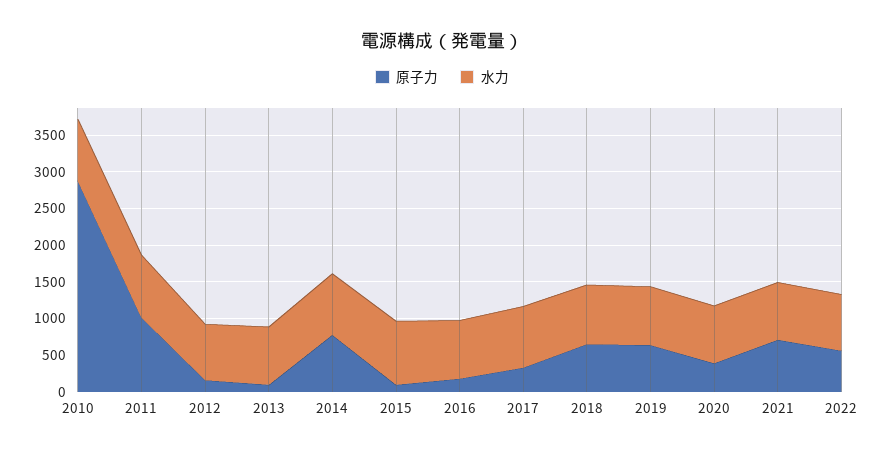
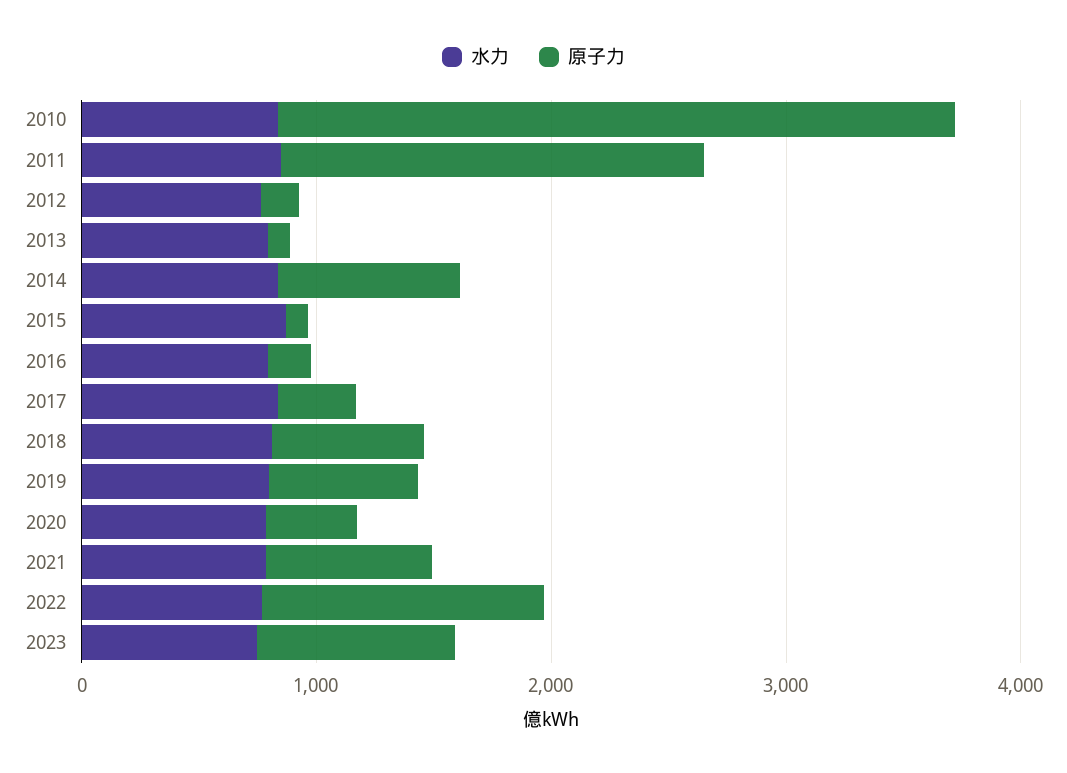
原子力, 2011: 1000 -> 1800
原子力, 2022: 500 -> 1200
水力, 2023: none -> 800
原子力, 2023: none -> 800

